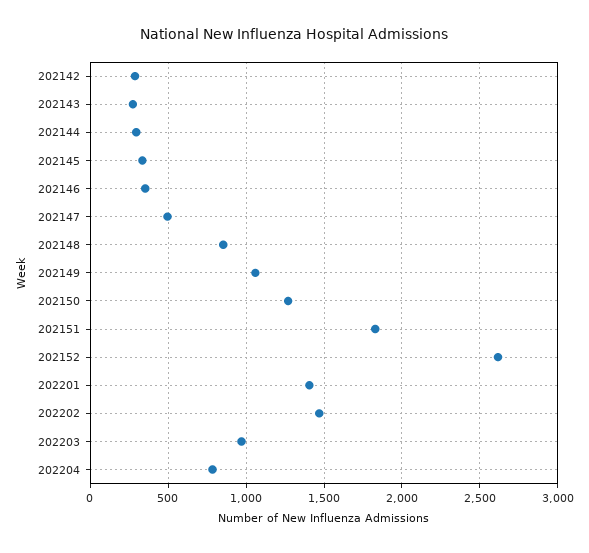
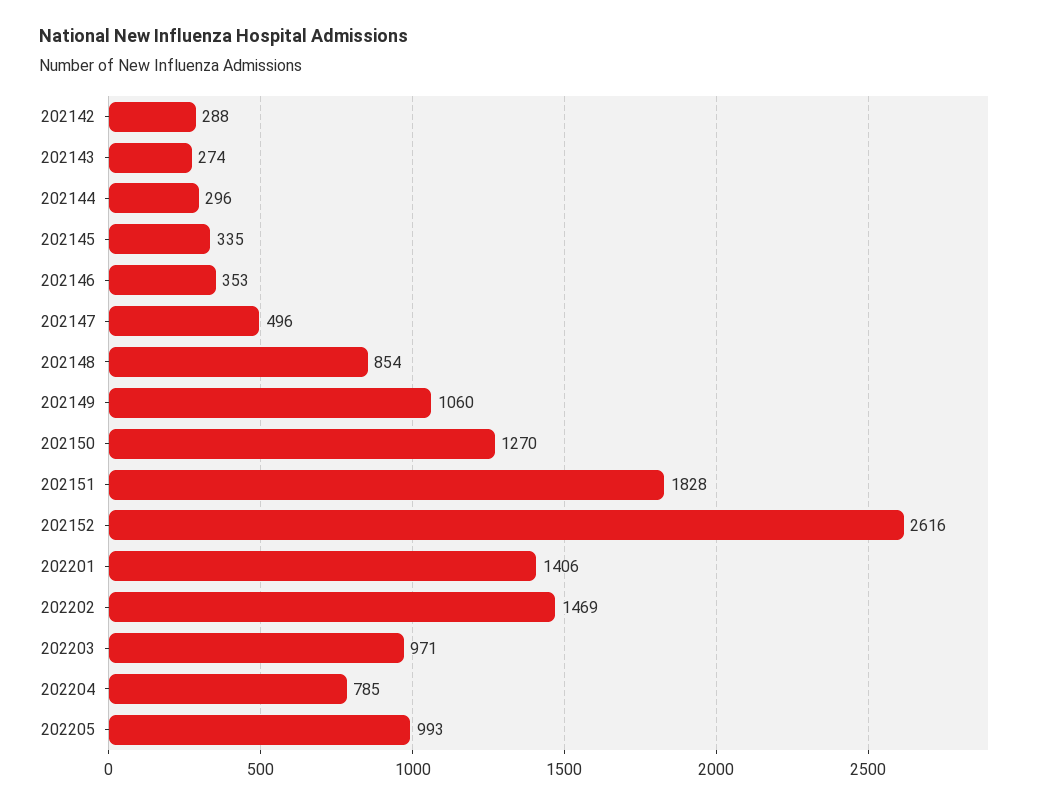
202205: none -> 993

